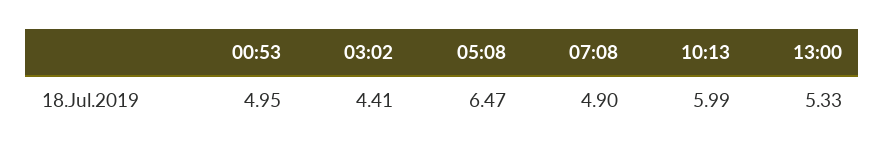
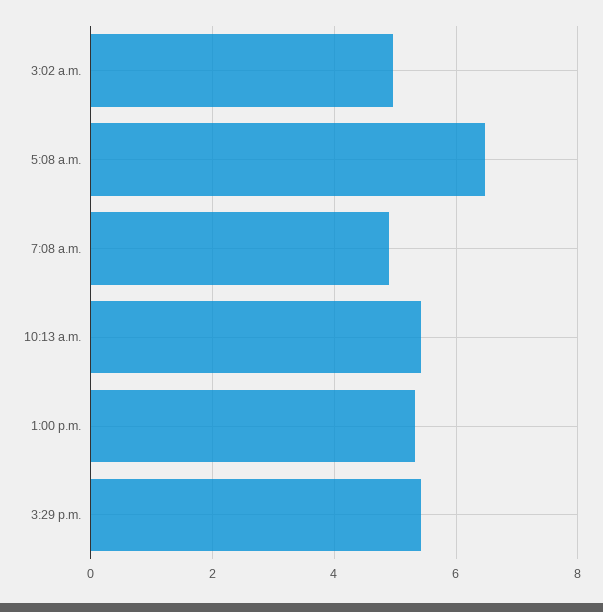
00:53: 4.95 -> none
03:02: 4.41 -> 5
10:13: 5.99 -> 5.4
3:29 p.m.: none -> 5.4

